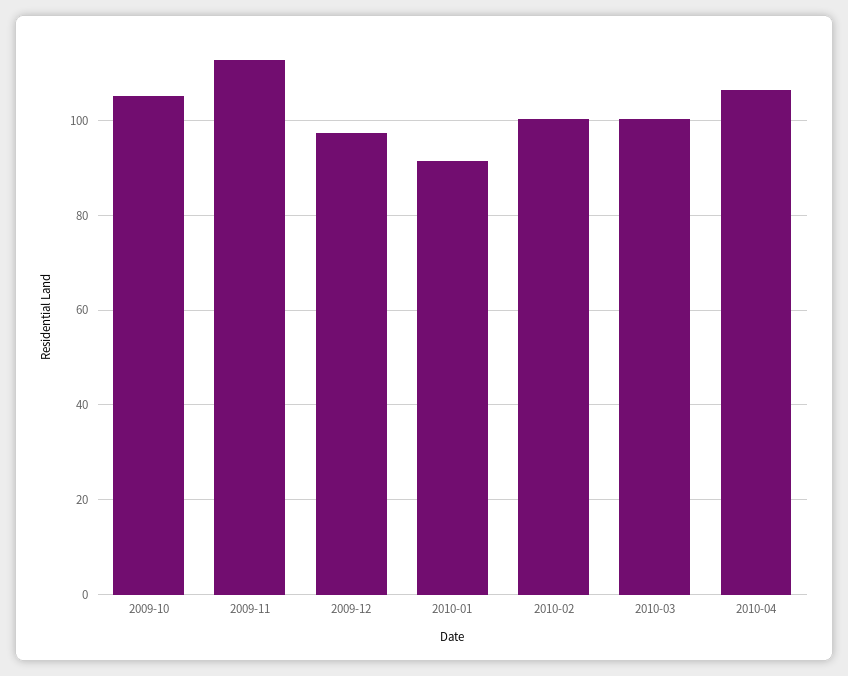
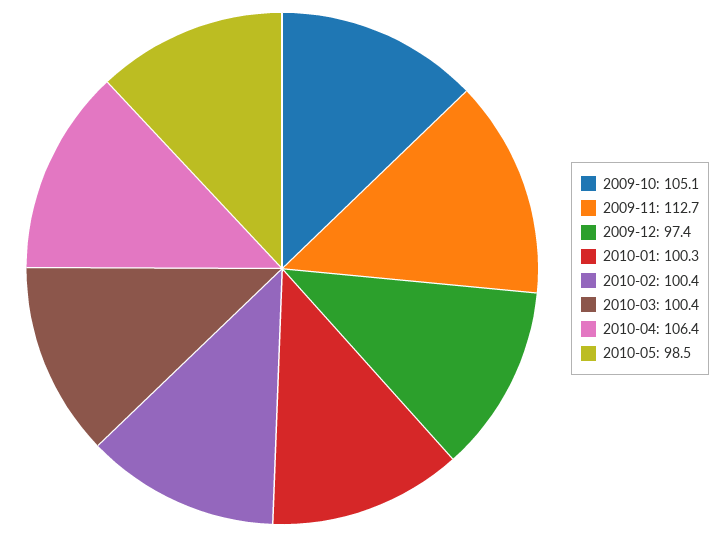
2010-01: 92 -> 100.3
2010-05: none -> 98.5

